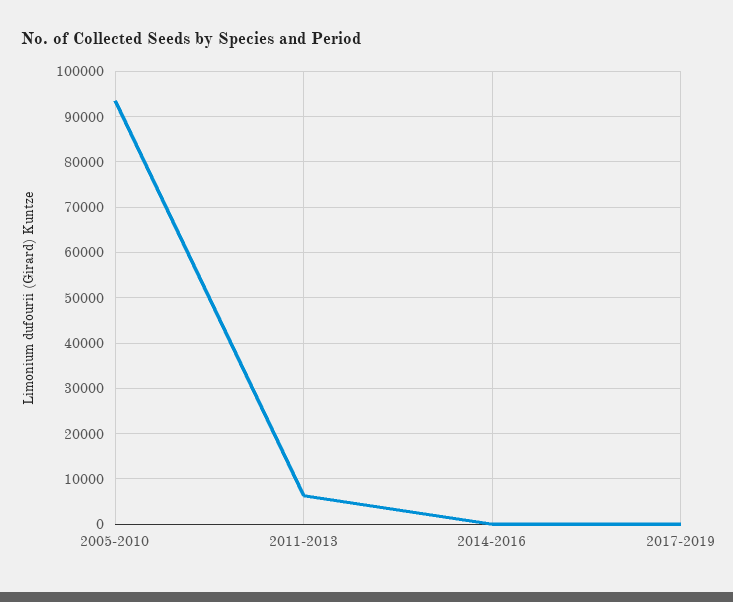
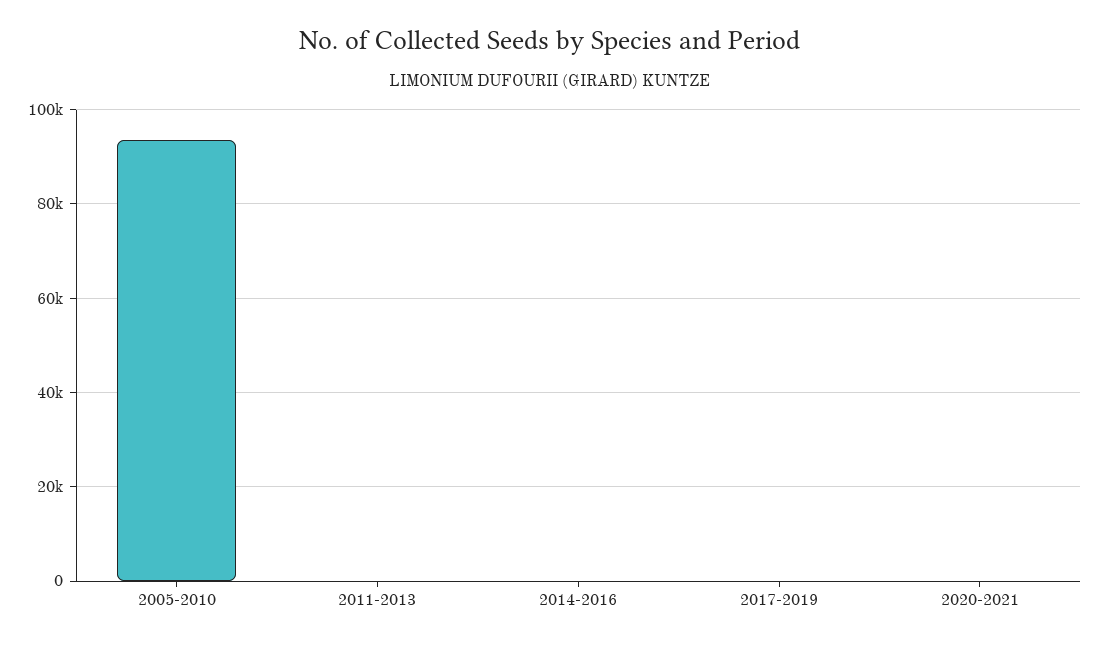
2011-2013: 6000 -> 0
2020-2021: none -> 0

